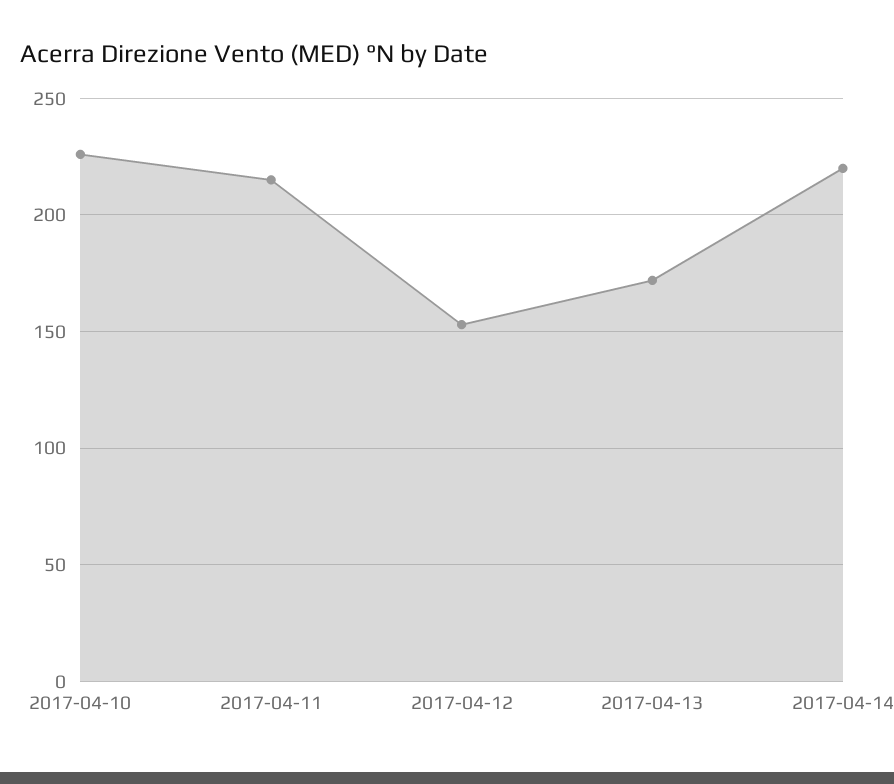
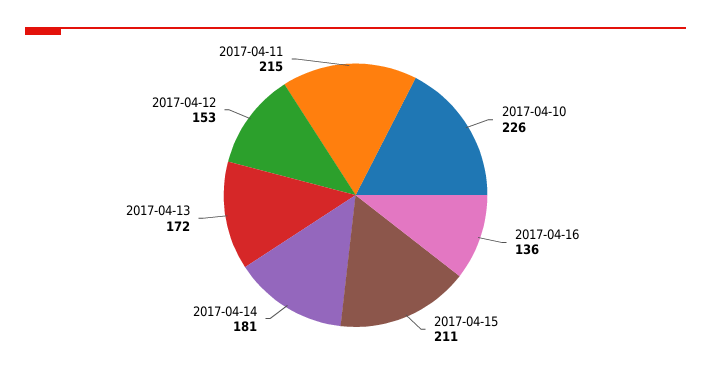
2017-04-14: 220 -> 181
2017-04-16: none -> 136
2017-04-15: none -> 211

